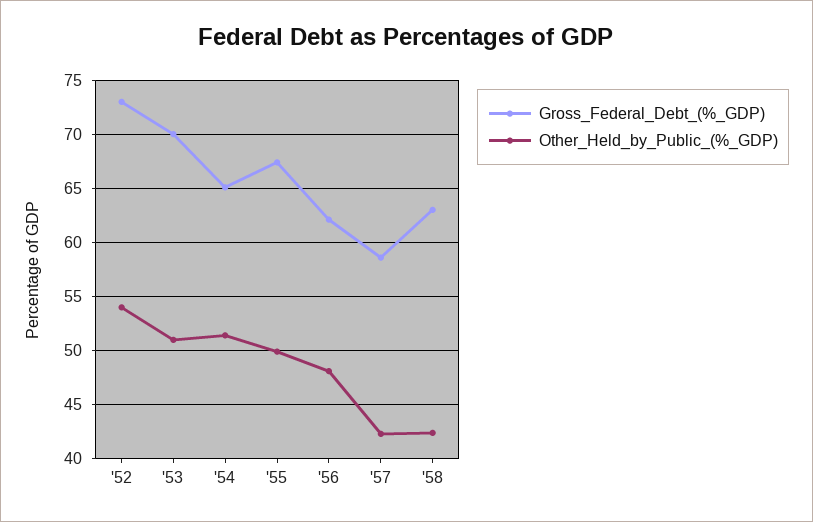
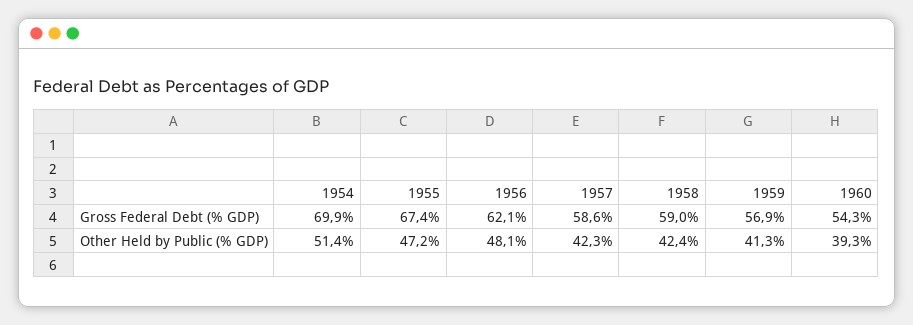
Gross_Federal_Debt_(%_GDP), '52: 73 -> none
Other_Held_by_Public_(%_GDP), '52: 54 -> none
Gross_Federal_Debt_(%_GDP), '53: 70 -> none
Other_Held_by_Public_(%_GDP), '53: 51 -> none
Gross_Federal_Debt_(%_GDP), '54: 65 -> 69.9
Other_Held_by_Public_(%_GDP), '55: 50 -> 47.2
Gross_Federal_Debt_(%_GDP), '58: 63 -> 59
Gross_Federal_Debt_(%_GDP), 1959: none -> 56.9
Gross_Federal_Debt_(%_GDP), 1960: none -> 54.3
Other_Held_by_Public_(%_GDP), 1959: none -> 41.3
Other_Held_by_Public_(%_GDP), 1960: none -> 39.3

